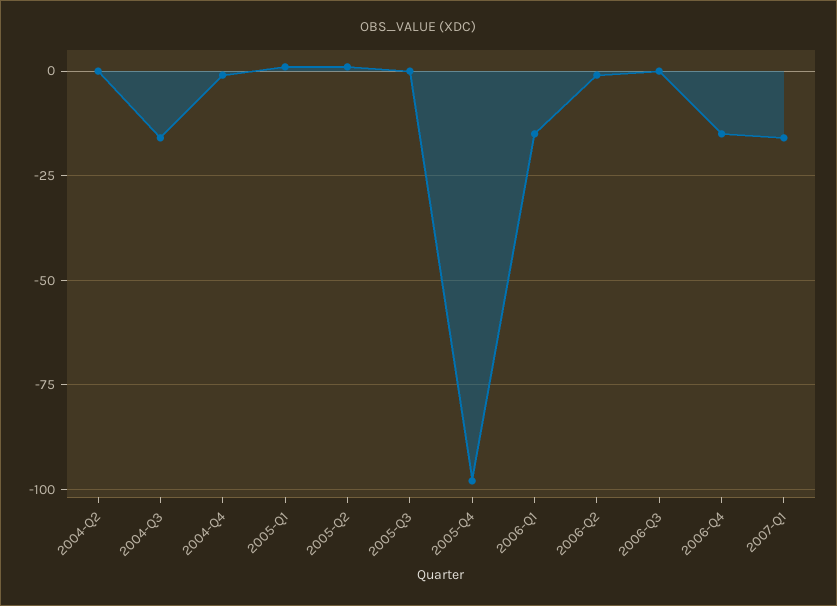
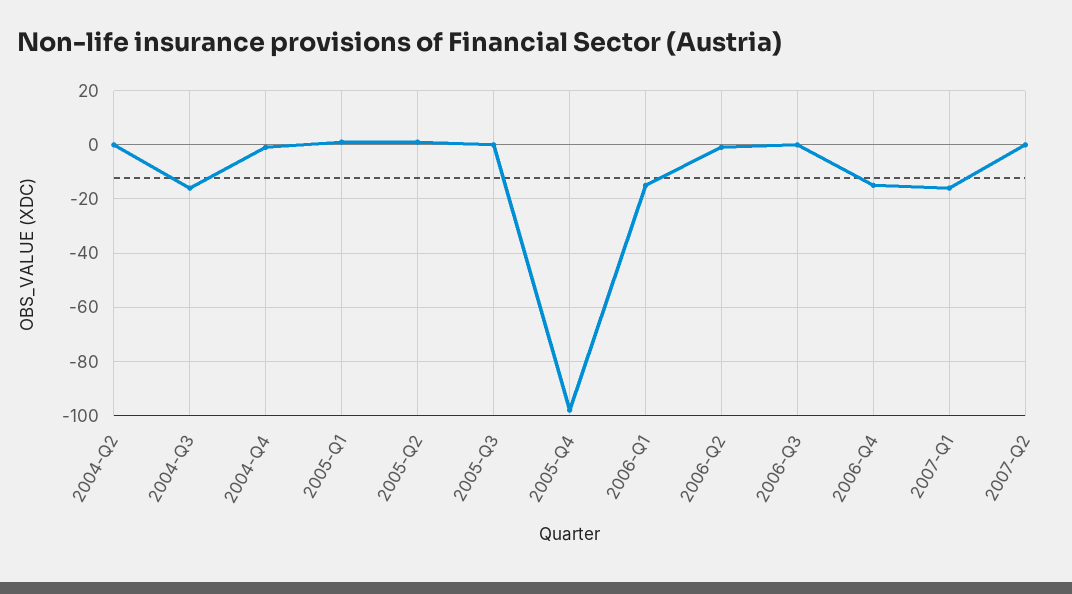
2007-Q2: none -> 0

